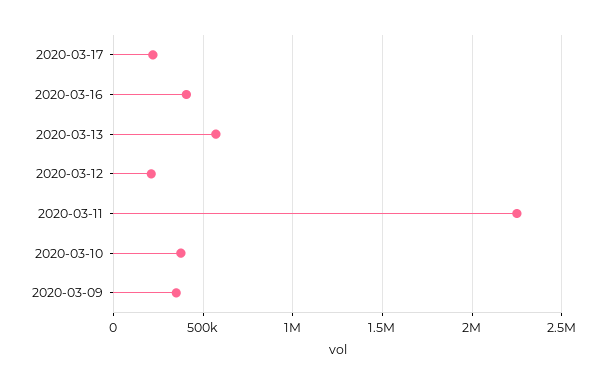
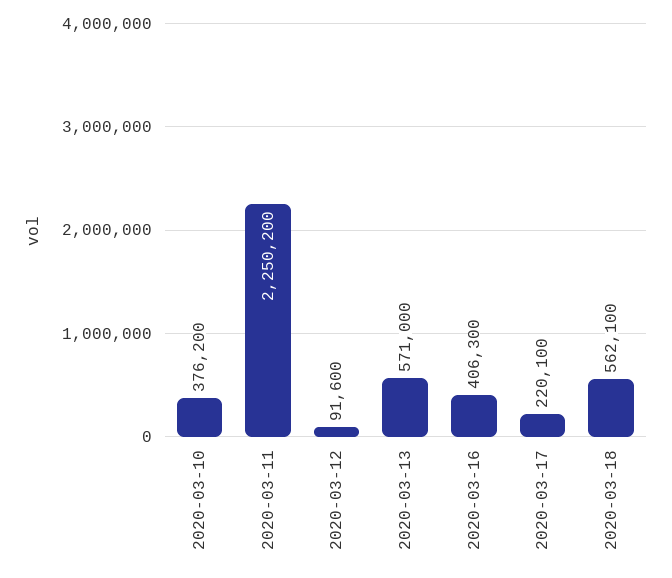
2020-03-12: 200000 -> 91600
2020-03-09: 350000 -> none
2020-03-18: none -> 562100

